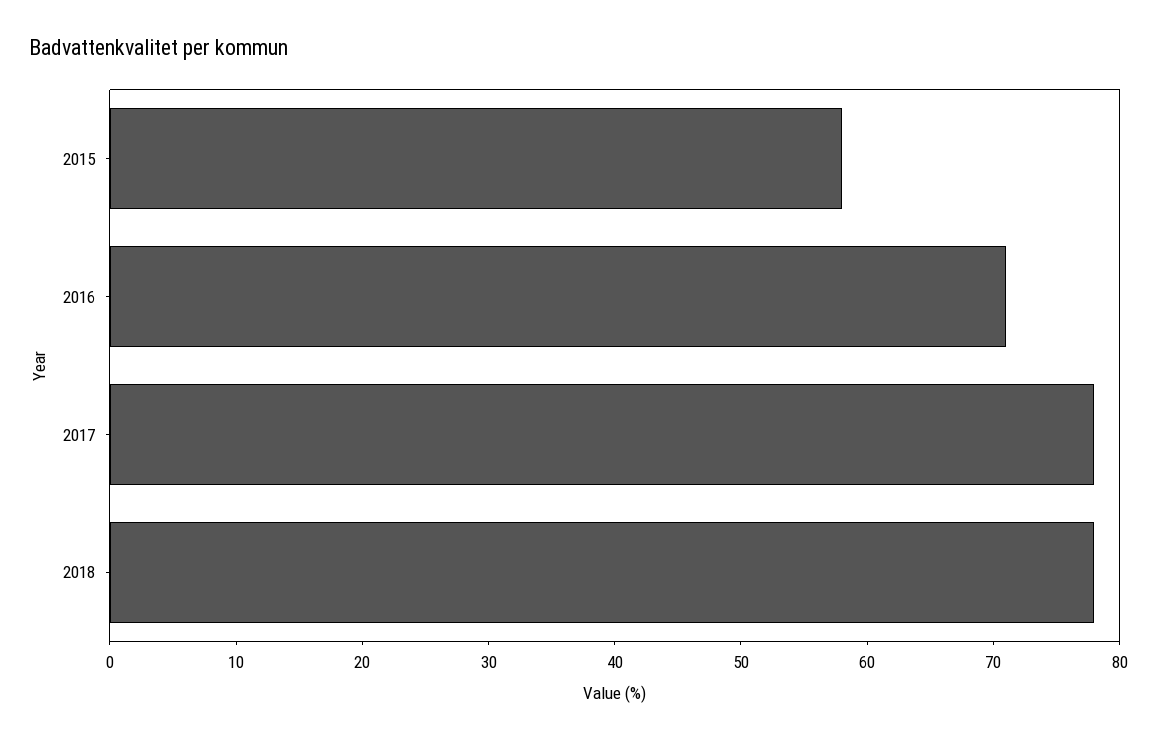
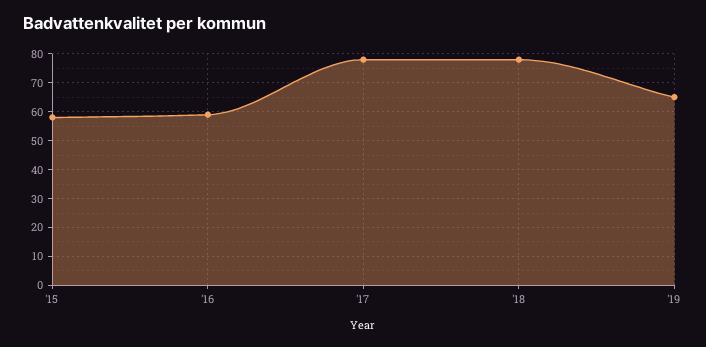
2016: 71 -> 60
'19: none -> 65

